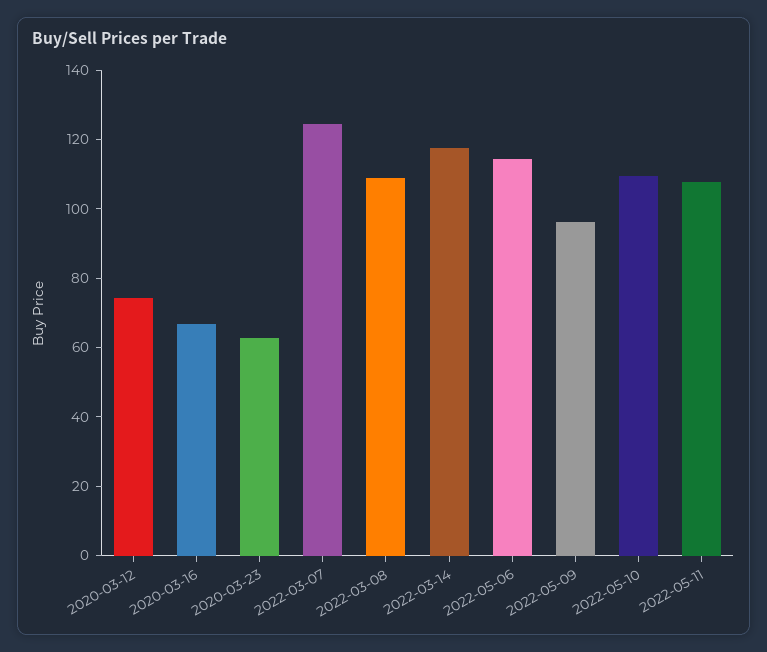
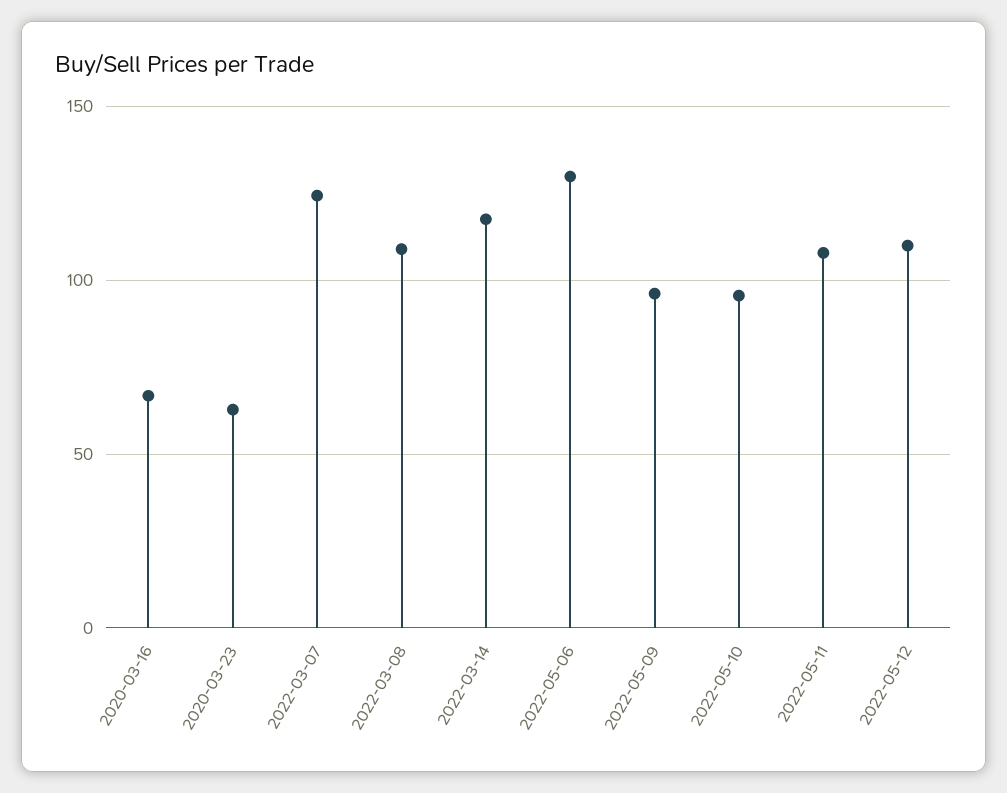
2020-03-12: 75 -> none
2022-05-06: 115 -> 130
2022-05-10: 110 -> 95
2022-05-12: none -> 110

